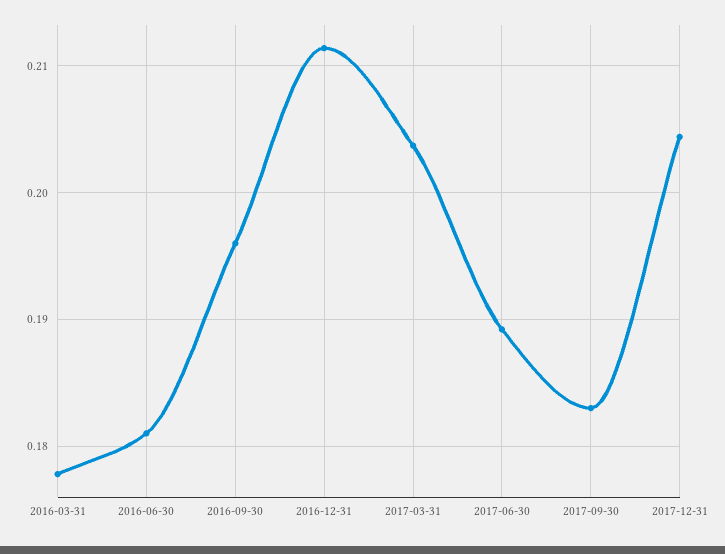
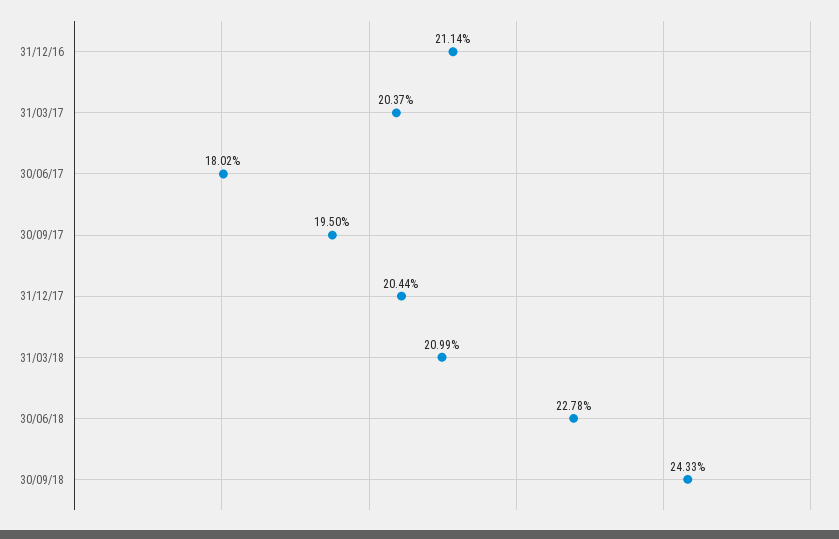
2016-03-31: 0.178 -> none
2016-06-30: 0.181 -> none
2016-09-30: 0.196 -> none
2017-06-30: 0.189 -> 0.1802
2017-09-30: 0.183 -> 0.195
31/03/18: none -> 0.2099
30/06/18: none -> 0.2278
30/09/18: none -> 0.2433

